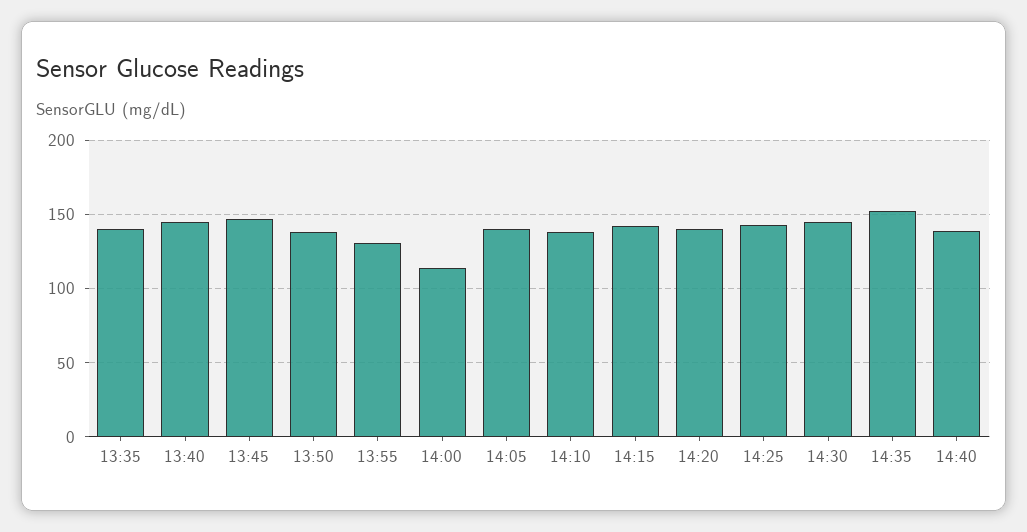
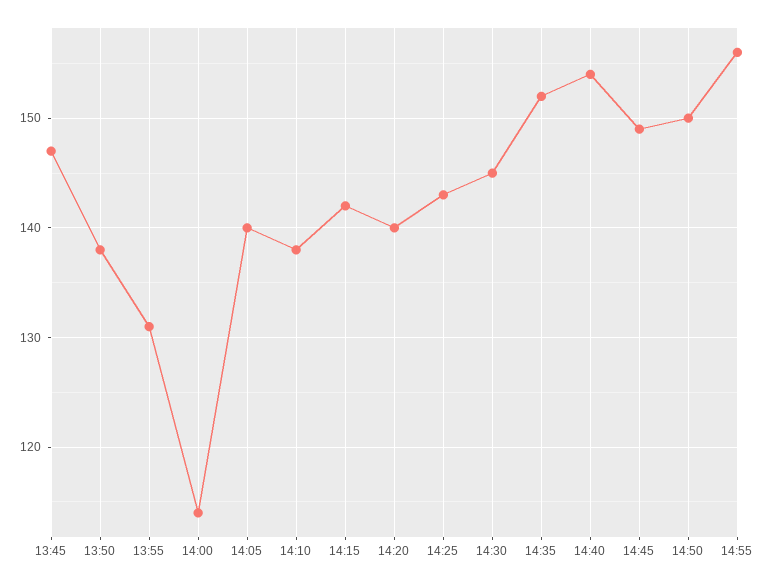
13:35: 140 -> none
13:40: 145 -> none
14:40: 140 -> 154
14:45: none -> 149
14:50: none -> 150
14:55: none -> 156

